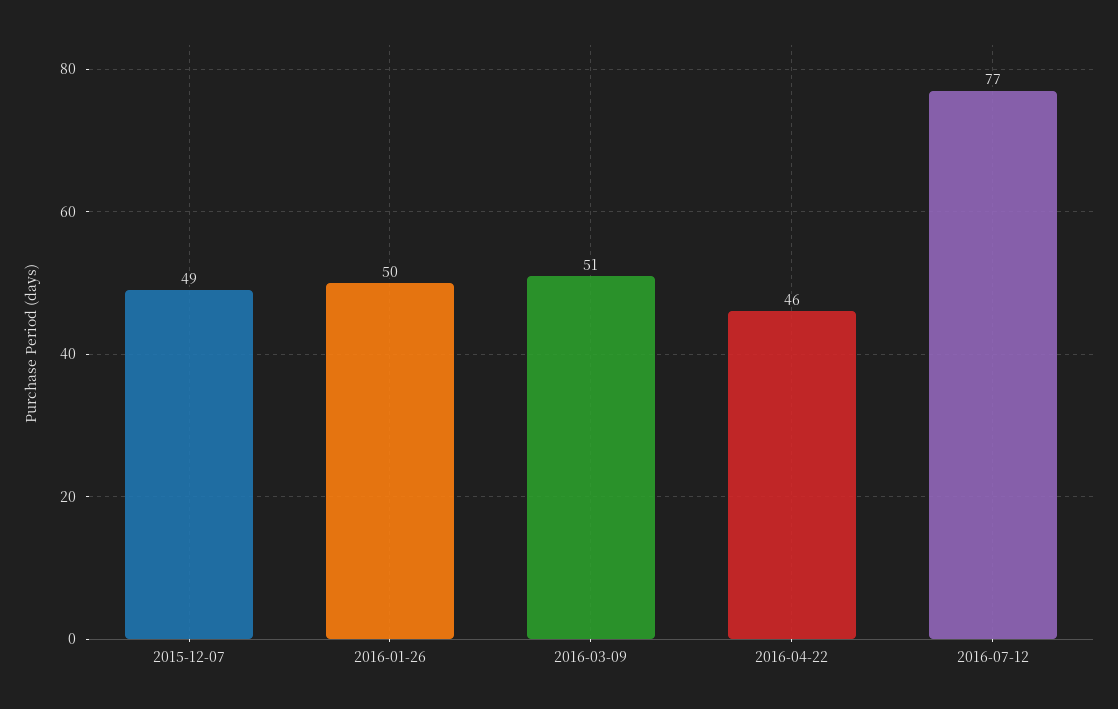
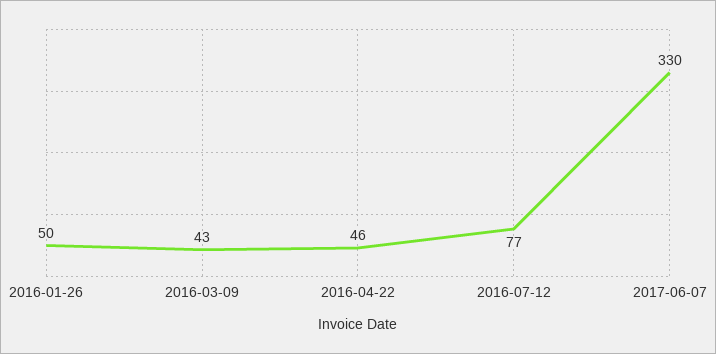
2015-12-07: 49 -> none
2016-03-09: 51 -> 43
2017-06-07: none -> 330

